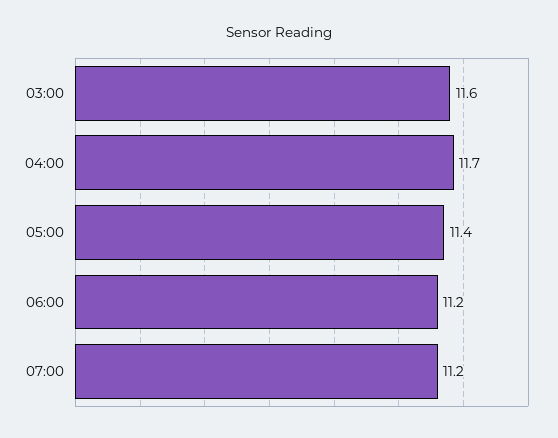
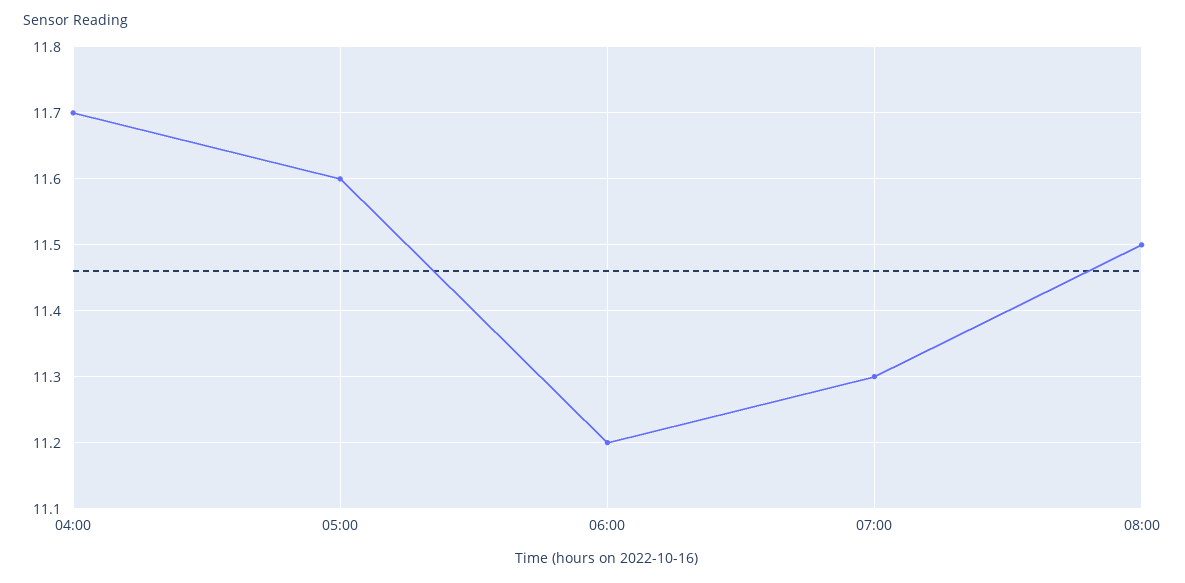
03:00: 11.6 -> none
05:00: 11.4 -> 11.6
07:00: 11.2 -> 11.3
08:00: none -> 11.5

